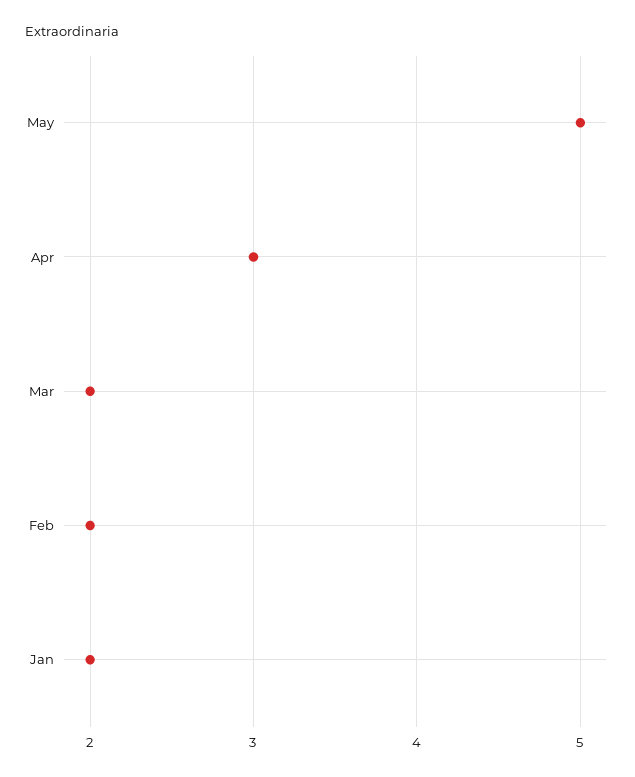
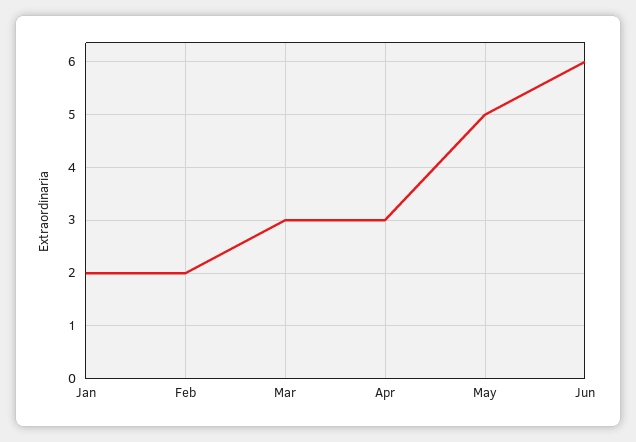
Mar: 2 -> 3
Jun: none -> 6

